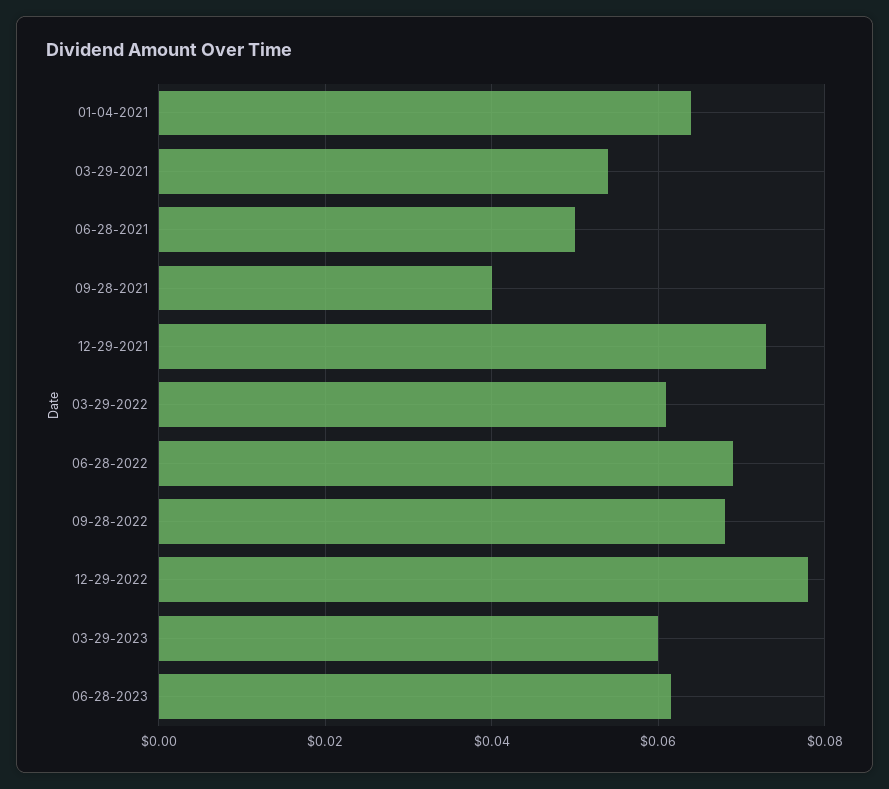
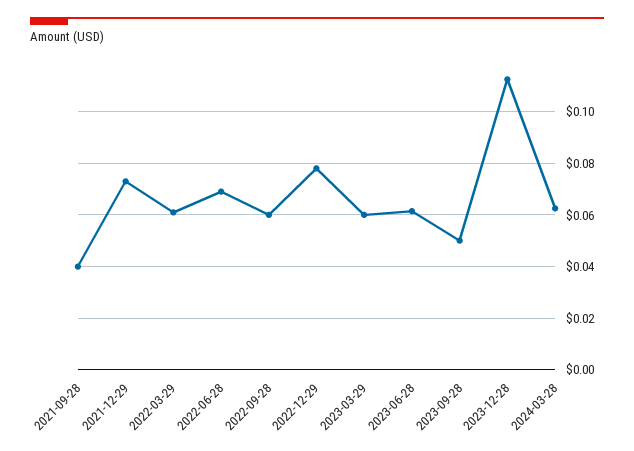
01-04-2021: 0.064 -> none
03-29-2021: 0.054 -> none
06-28-2021: 0.05 -> none
09-28-2022: 0.068 -> 0.06
2023-09-28: none -> 0.05
2023-12-28: none -> 0.1125
2024-03-28: none -> 0.0625

